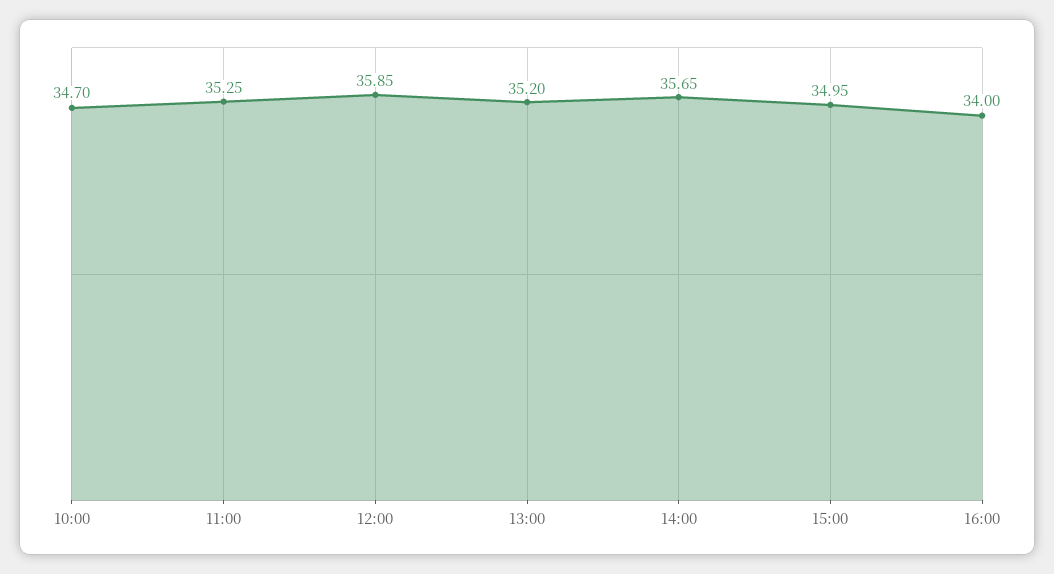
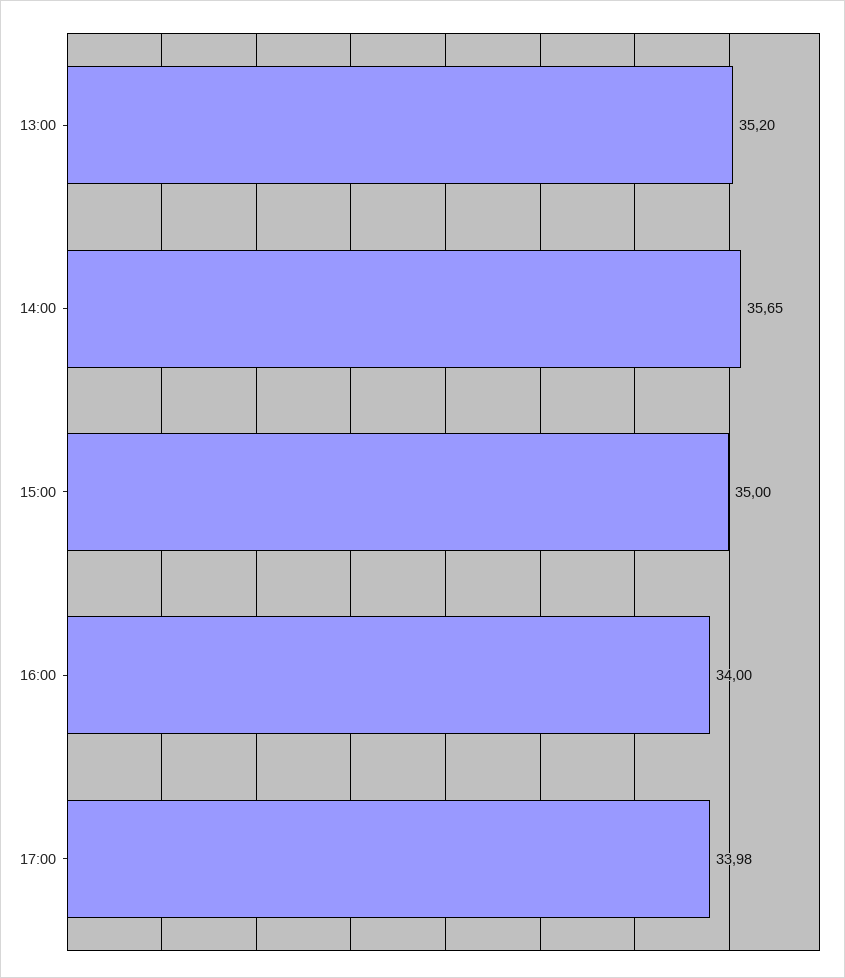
10:00: 34.7 -> none
11:00: 35.25 -> none
12:00: 35.85 -> none
15:00: 34.95 -> 35
17:00: none -> 33.98

